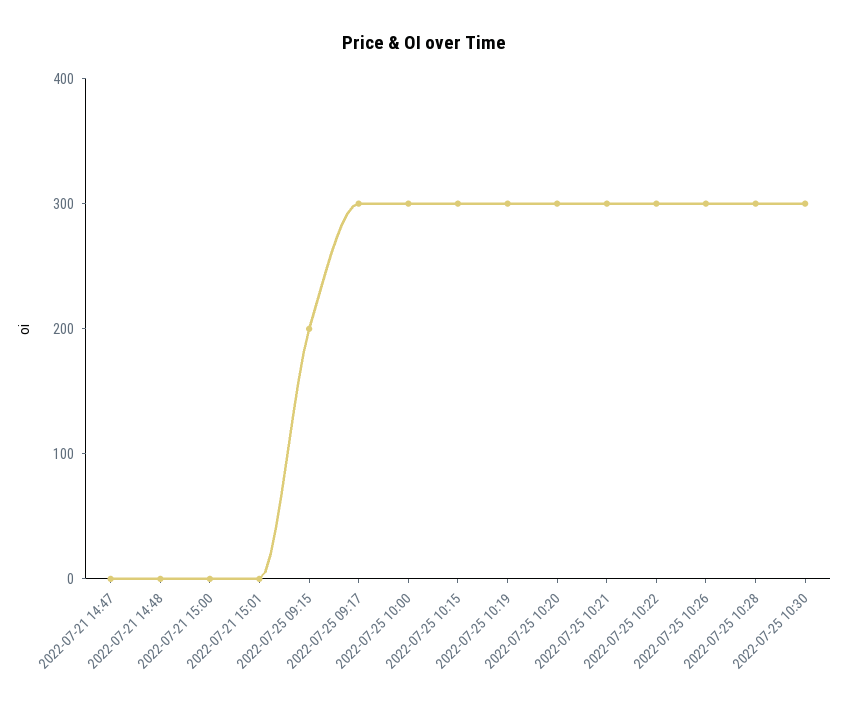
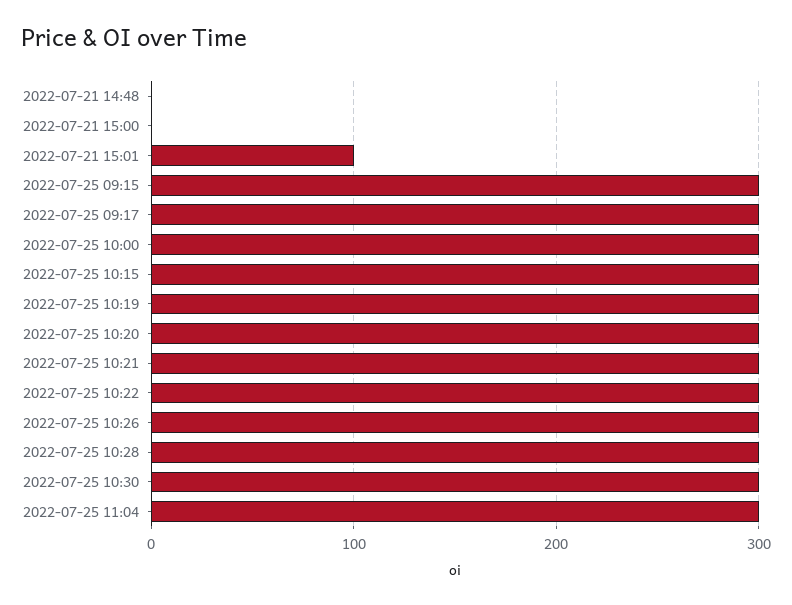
2022-07-21 14:47: 0 -> none
2022-07-21 15:01: 0 -> 100
2022-07-25 09:15: 200 -> 300
2022-07-25 11:04: none -> 300

